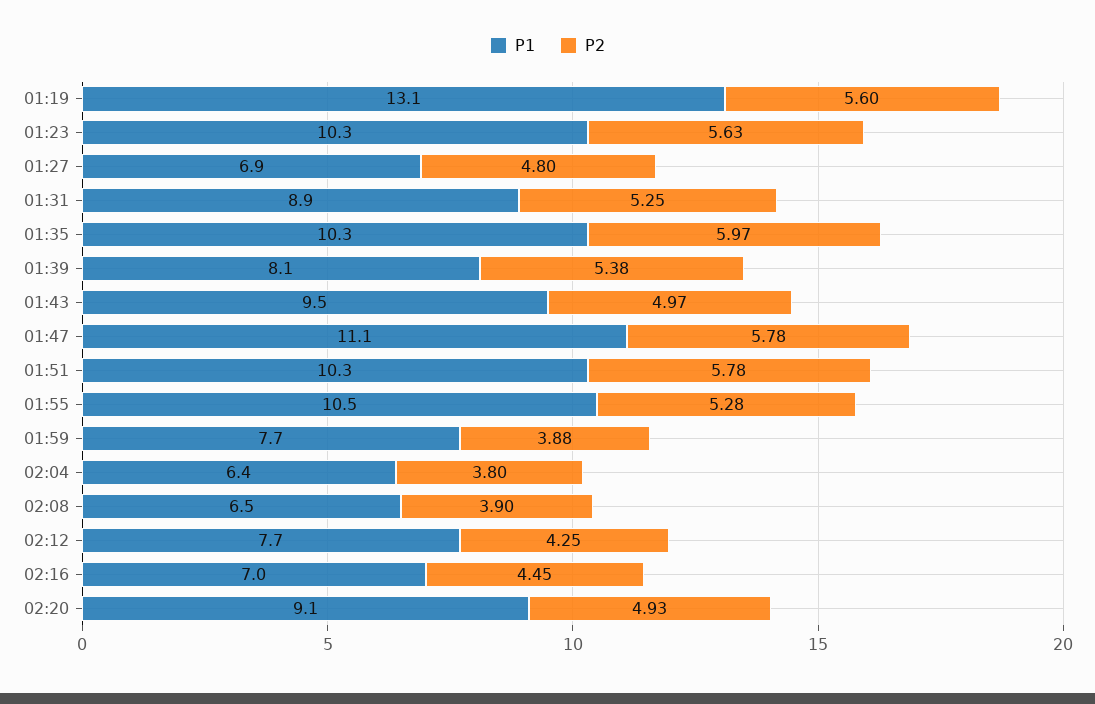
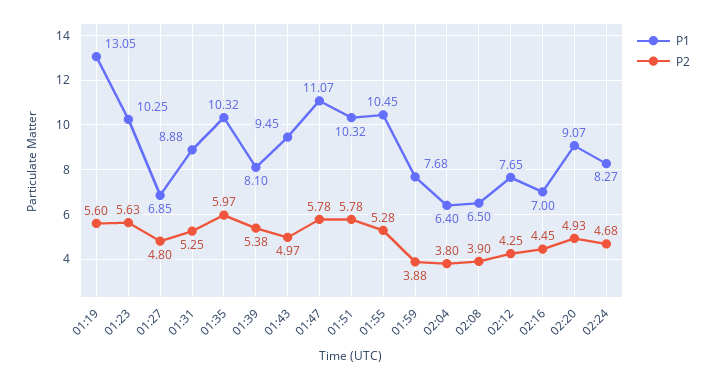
P1, 02:24: none -> 8.27
P2, 02:24: none -> 4.68

